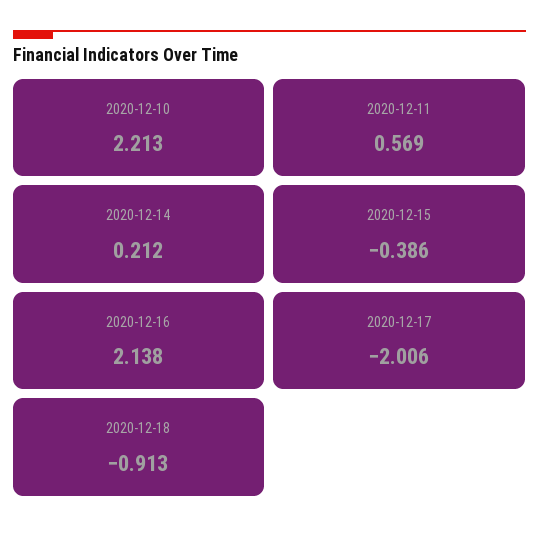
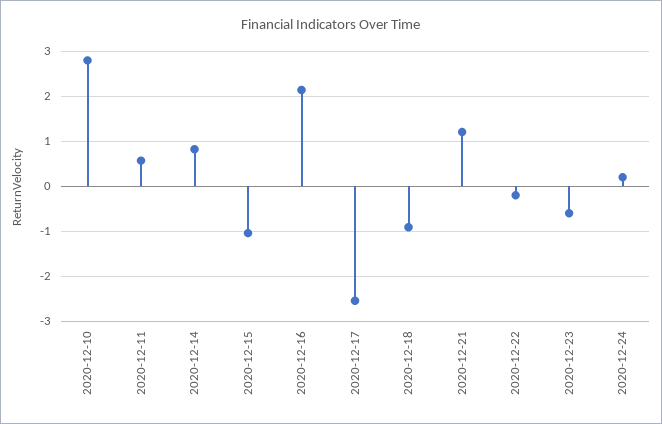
2020-12-10: 2.213 -> 2.8
2020-12-14: 0.212 -> 0.8
2020-12-15: -0.386 -> -1
2020-12-17: -2.006 -> -2.6
2020-12-21: none -> 1.2
2020-12-22: none -> -0.2
2020-12-23: none -> -0.6
2020-12-24: none -> 0.2

